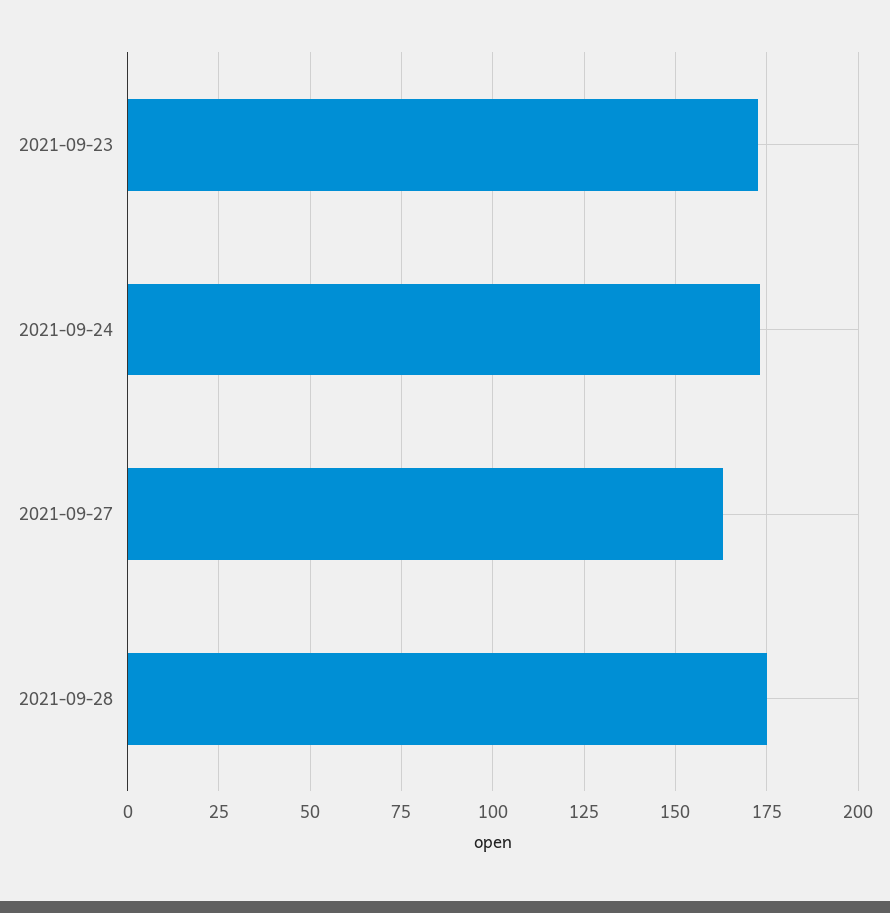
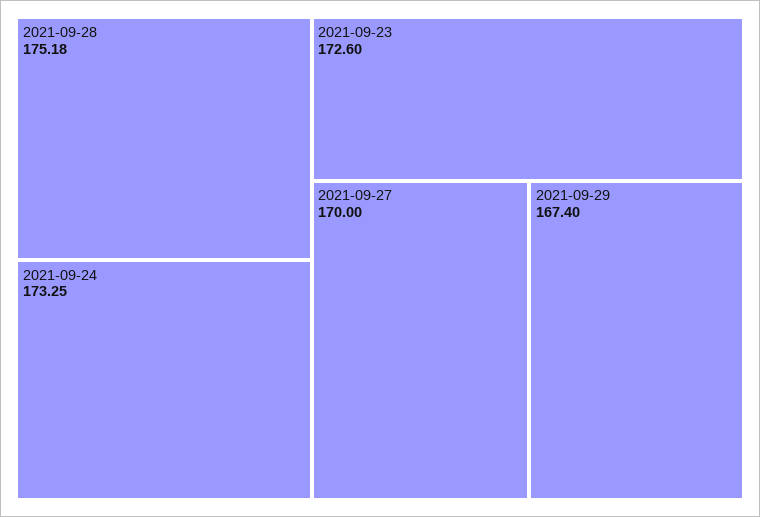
2021-09-27: 162.5 -> 170
2021-09-29: none -> 167.4

